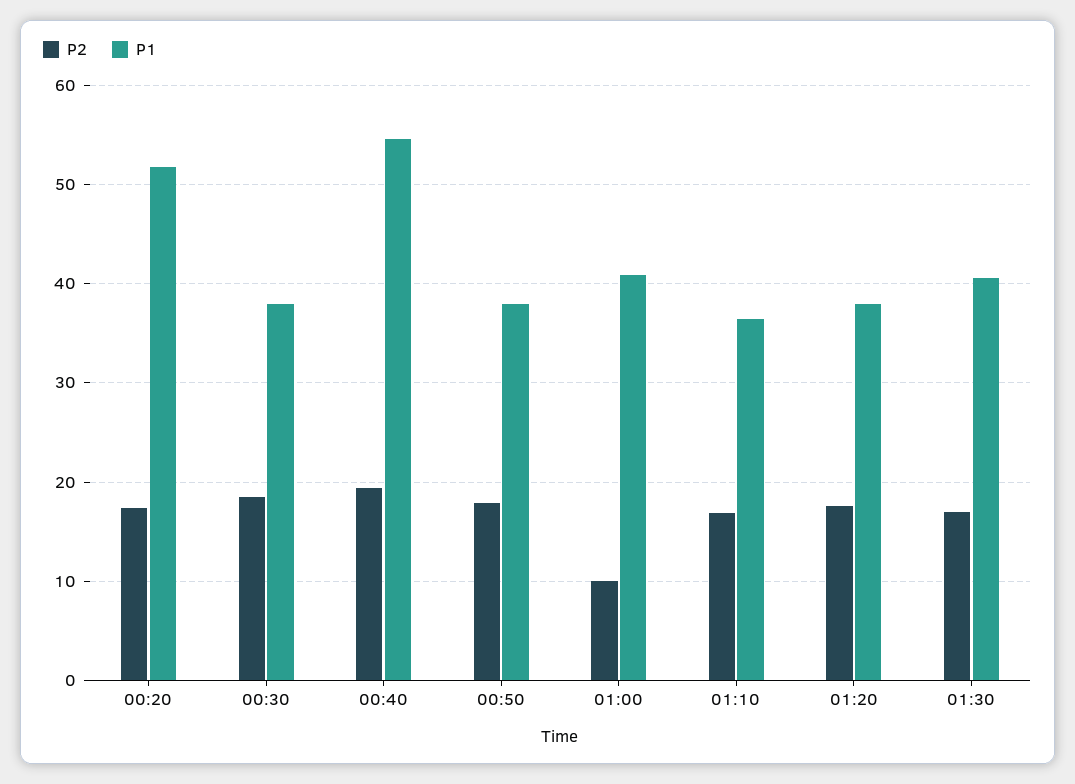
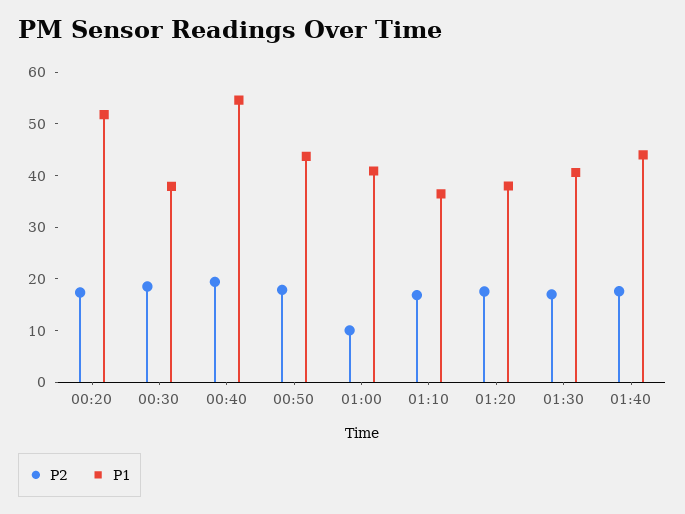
P1, 00:50: 38 -> 44
P2, 01:40: none -> 18
P1, 01:40: none -> 44

